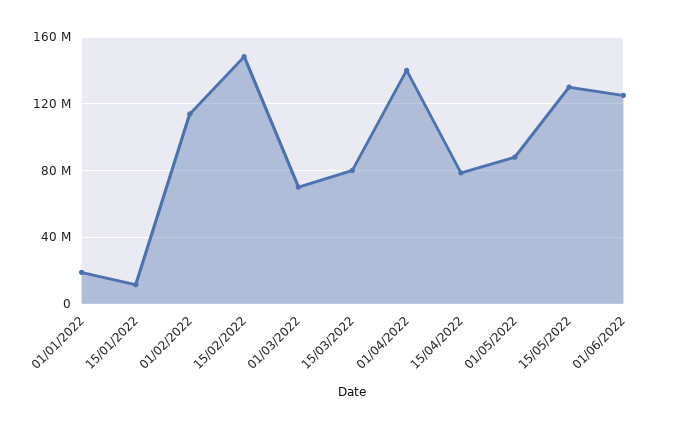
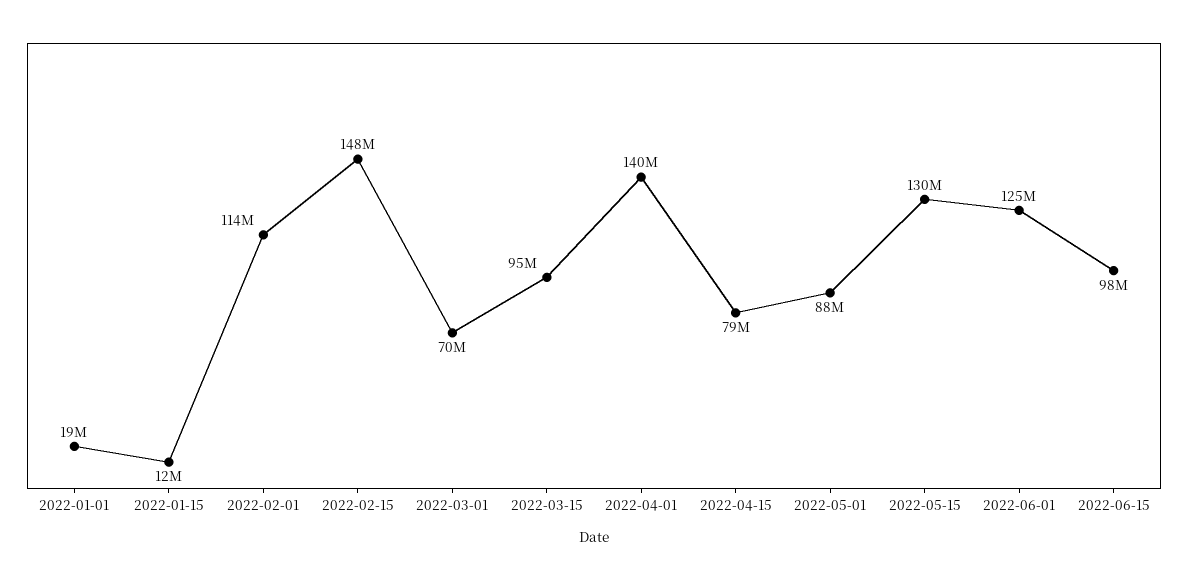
15/03/2022: 80000000 -> 95000000
2022-06-15: none -> 98000000

